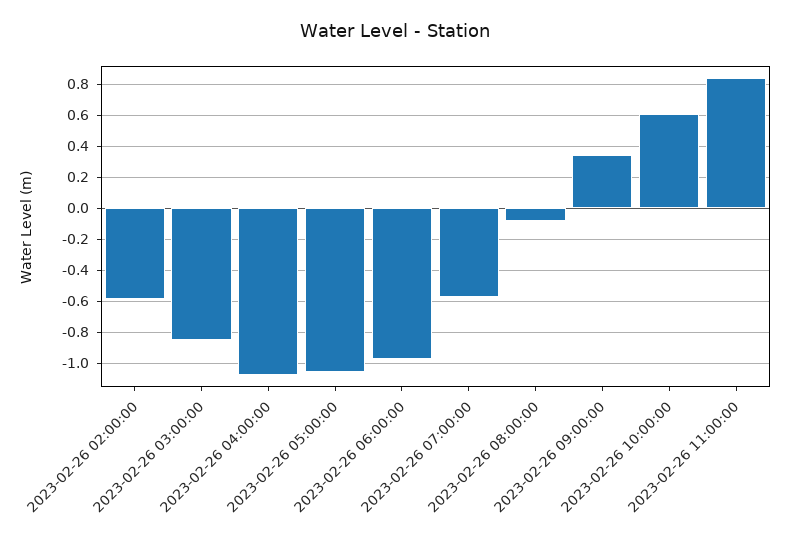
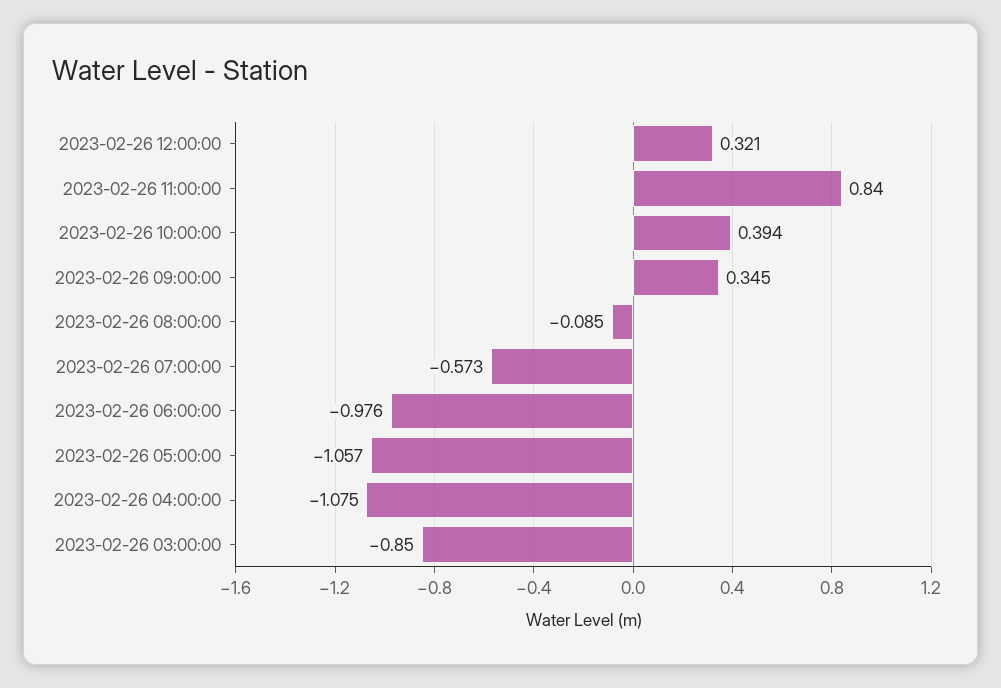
2023-02-26 02:00:00: -0.6 -> none
2023-02-26 10:00:00: 0.6 -> 0.394
2023-02-26 12:00:00: none -> 0.321

